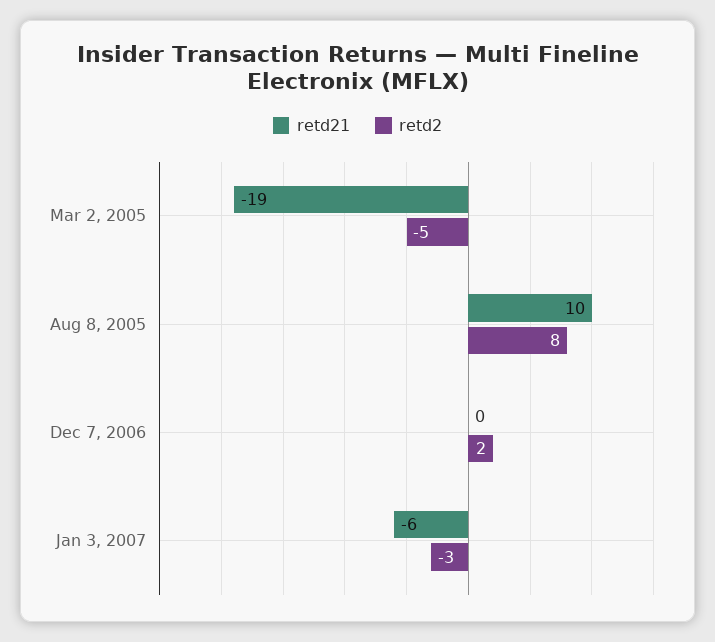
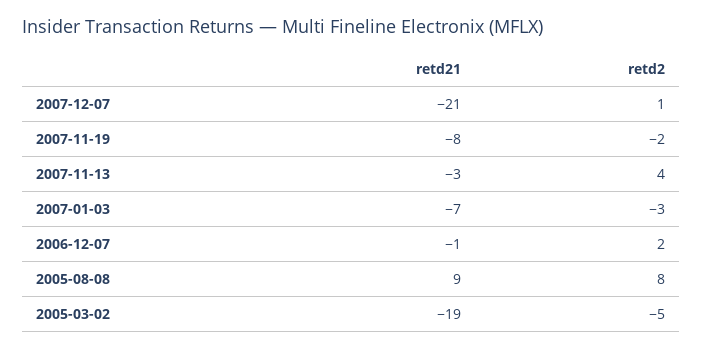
retd21, Aug 8, 2005: 10 -> 9
retd21, Dec 7, 2006: 0 -> -1
retd21, Jan 3, 2007: -6 -> -7
retd21, 2007-12-07: none -> -21
retd2, 2007-12-07: none -> 1
retd21, 2007-11-19: none -> -8
retd2, 2007-11-19: none -> -2
retd21, 2007-11-13: none -> -3
retd2, 2007-11-13: none -> 4

